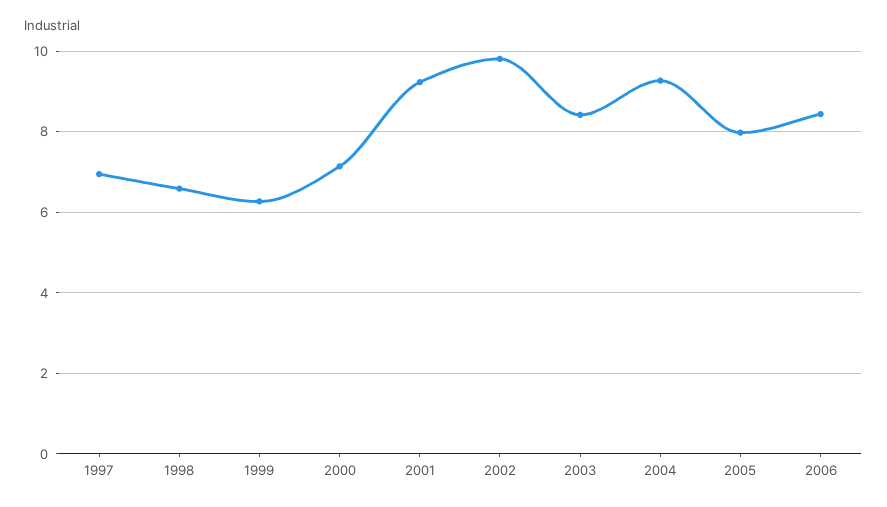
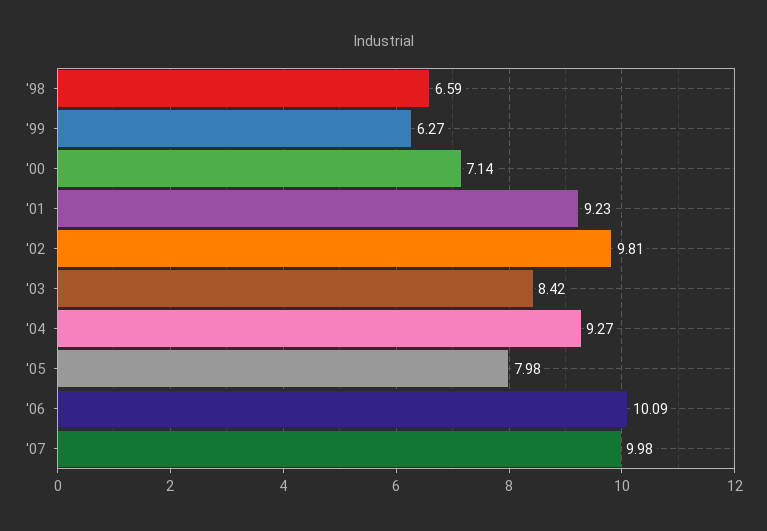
1997: 7 -> none
2006: 8.4 -> 10.09
'07: none -> 9.98

